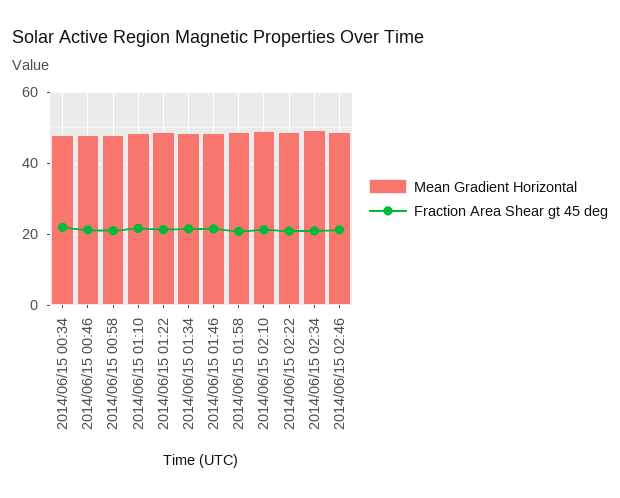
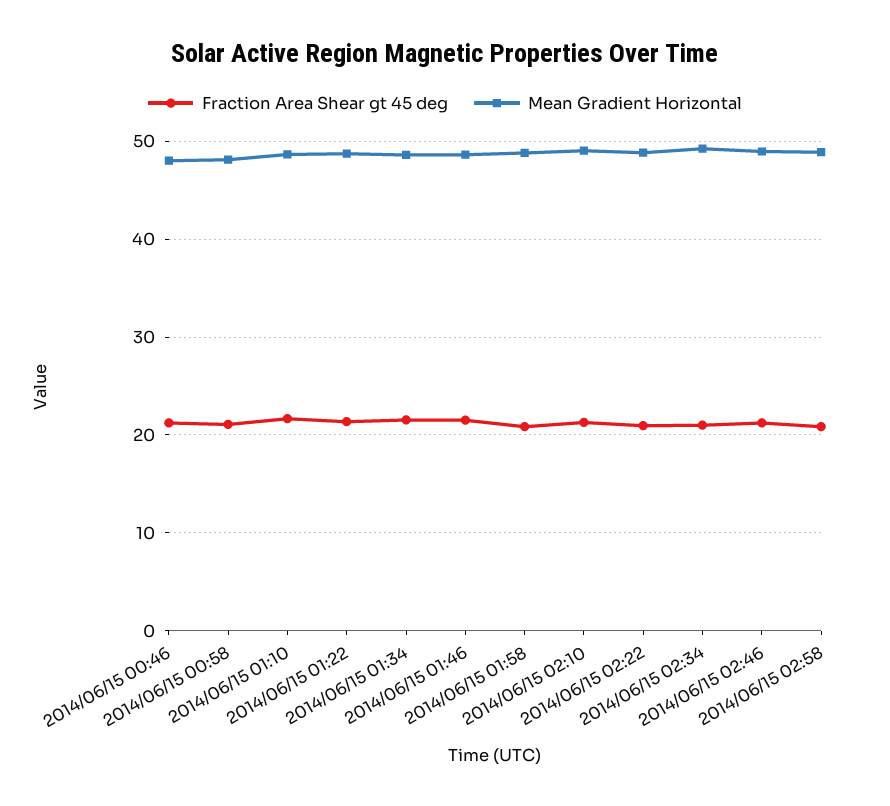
Mean Gradient Horizontal, 2014/06/15 00:34: 48 -> none
Fraction Area Shear gt 45 deg, 2014/06/15 00:34: 22 -> none
Fraction Area Shear gt 45 deg, 2014/06/15 02:58: none -> 21
Mean Gradient Horizontal, 2014/06/15 02:58: none -> 49

